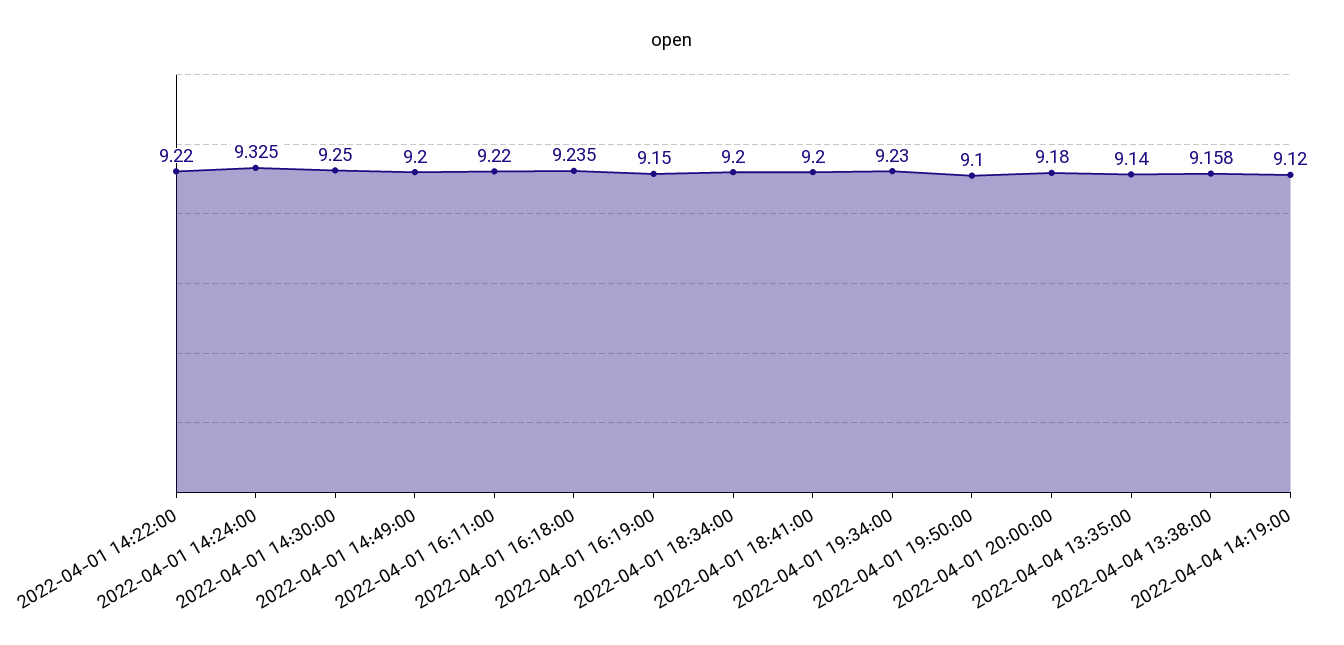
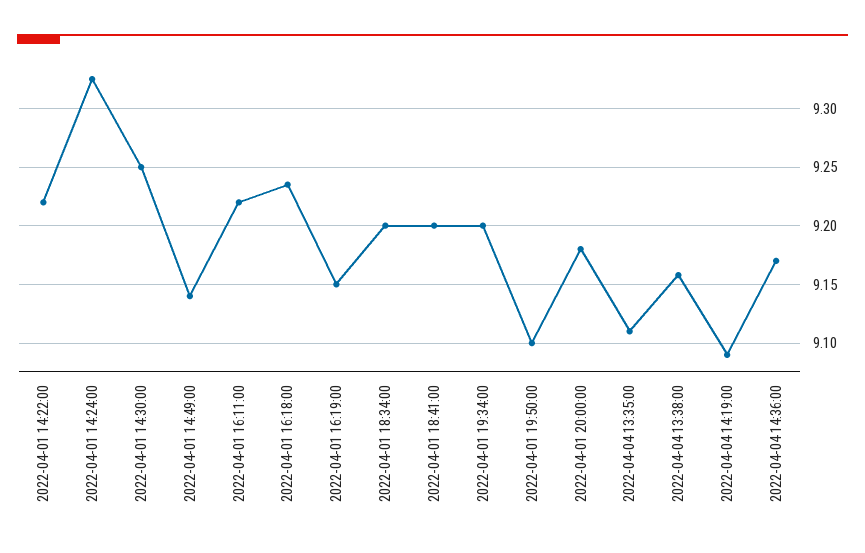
2022-04-01 14:49:00: 9.2 -> 9.14
2022-04-01 19:34:00: 9.23 -> 9.2
2022-04-04 13:35:00: 9.14 -> 9.11
2022-04-04 14:19:00: 9.12 -> 9.09
2022-04-04 14:36:00: none -> 9.17

